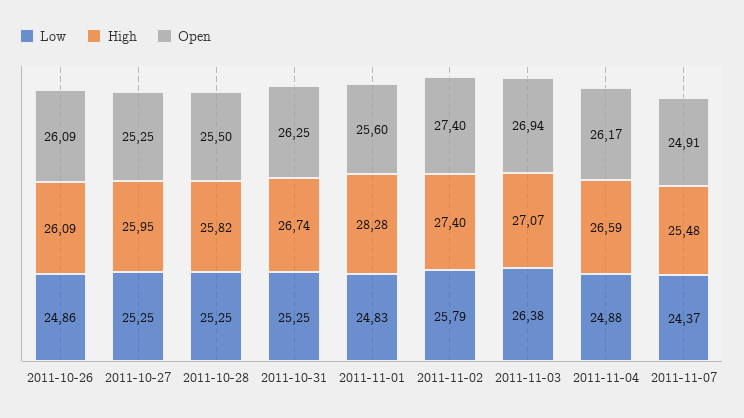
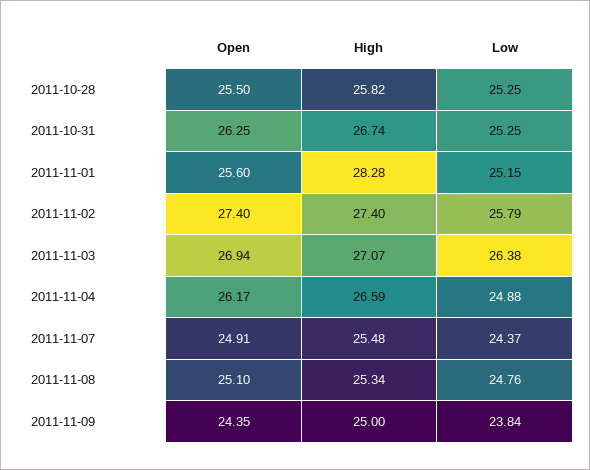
Low, 2011-10-26: 24.86 -> none
High, 2011-10-26: 26.09 -> none
Open, 2011-10-26: 26.09 -> none
Low, 2011-10-27: 25.25 -> none
High, 2011-10-27: 25.95 -> none
Open, 2011-10-27: 25.25 -> none
Low, 2011-11-01: 24.83 -> 25.15
Open, 2011-11-08: none -> 25.1
High, 2011-11-08: none -> 25.34
Low, 2011-11-08: none -> 24.76
Open, 2011-11-09: none -> 24.35
High, 2011-11-09: none -> 25
Low, 2011-11-09: none -> 23.84

